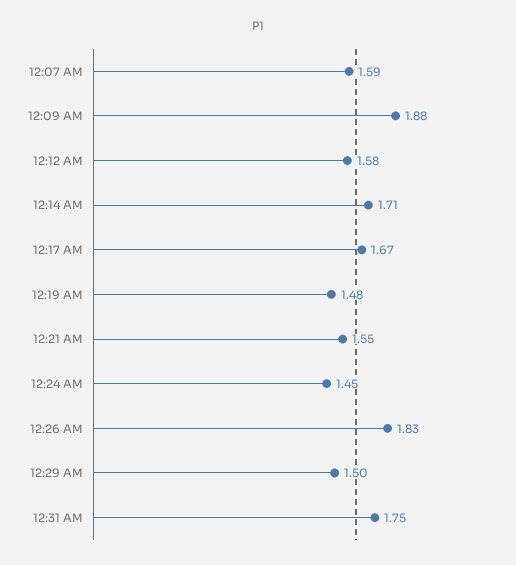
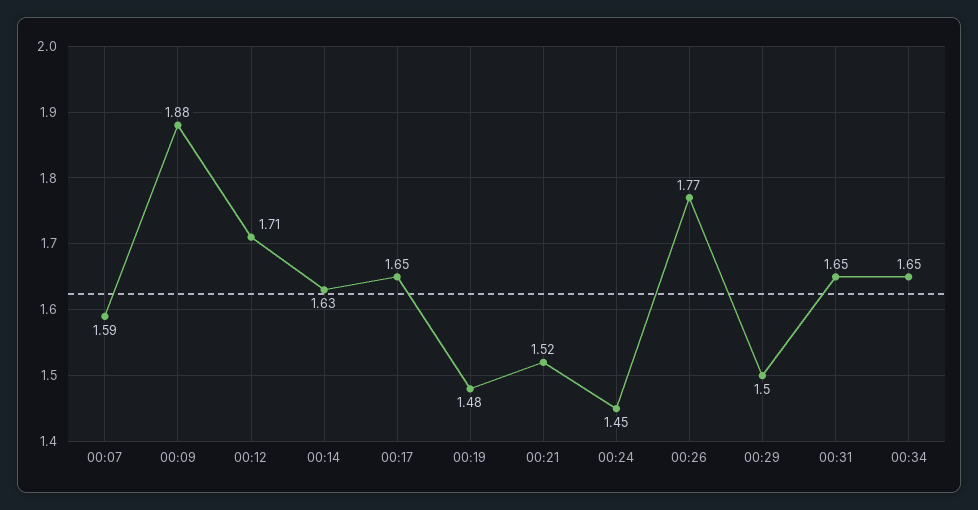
12:12 AM: 1.58 -> 1.71
12:14 AM: 1.71 -> 1.63
12:17 AM: 1.67 -> 1.65
12:21 AM: 1.55 -> 1.52
12:26 AM: 1.83 -> 1.77
12:31 AM: 1.75 -> 1.65
00:34: none -> 1.65

